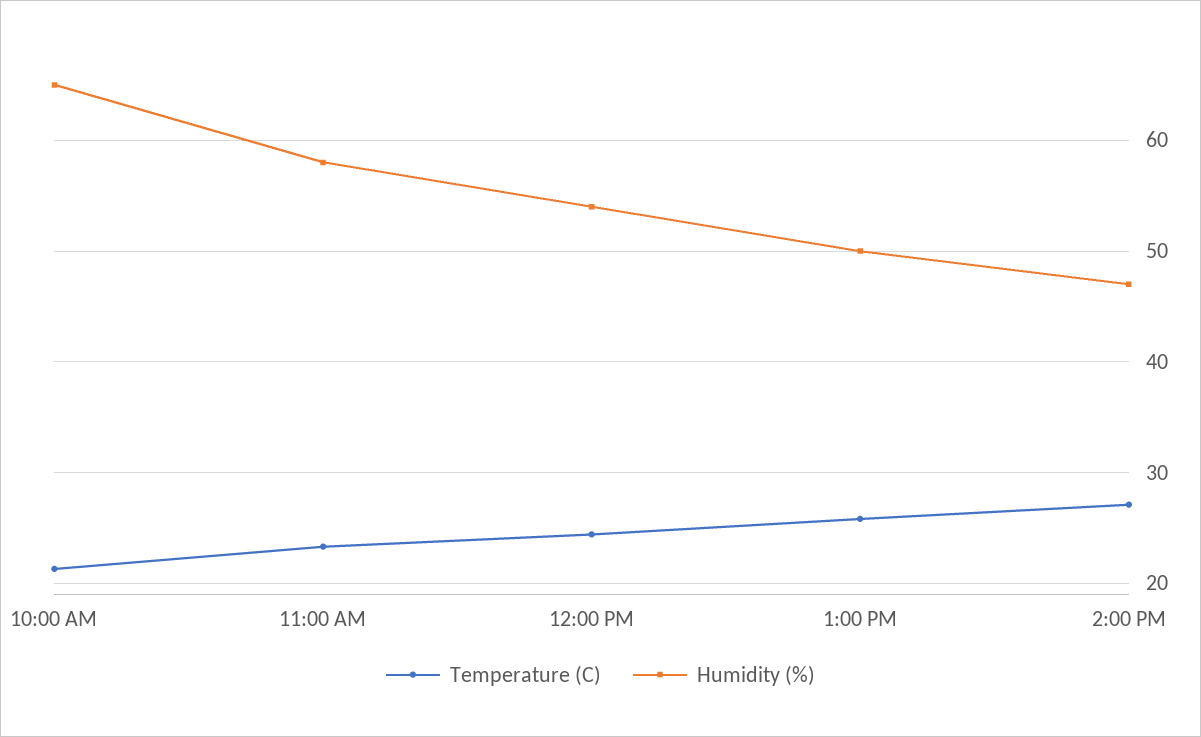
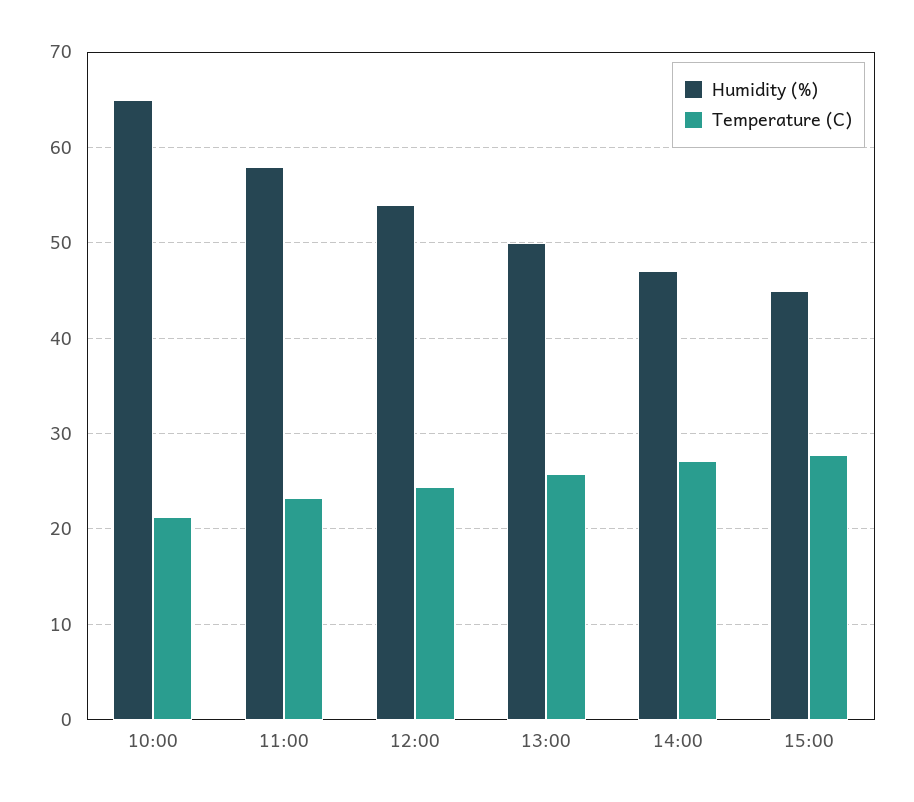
Humidity (%), 15:00: none -> 45
Temperature (C), 15:00: none -> 28

